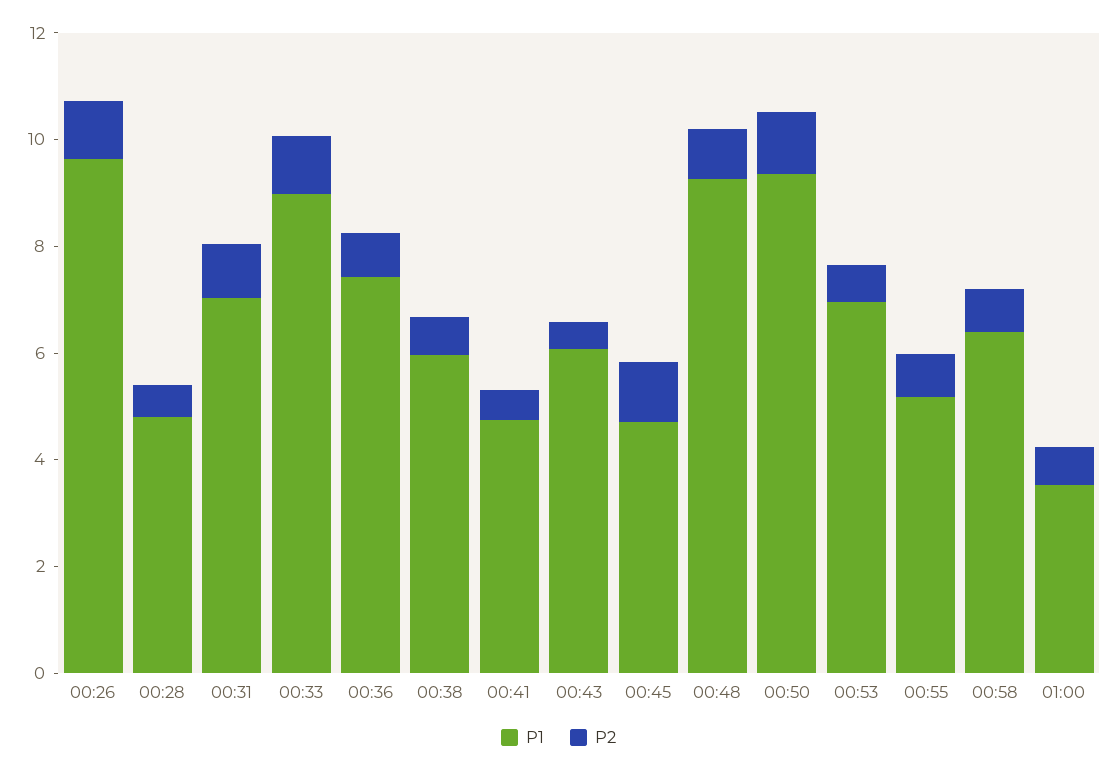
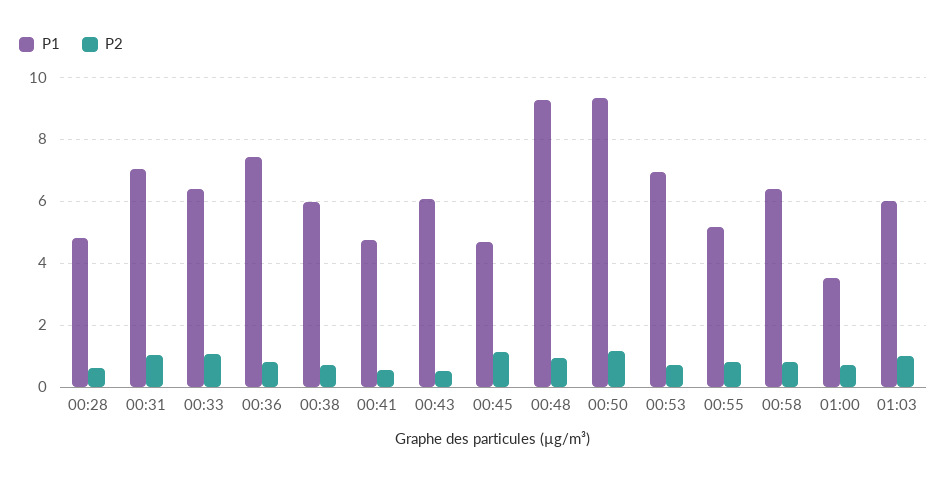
P1, 00:26: 9.5 -> none
P2, 00:26: 1 -> none
P1, 00:33: 9 -> 6.4
P1, 01:03: none -> 6
P2, 01:03: none -> 1

